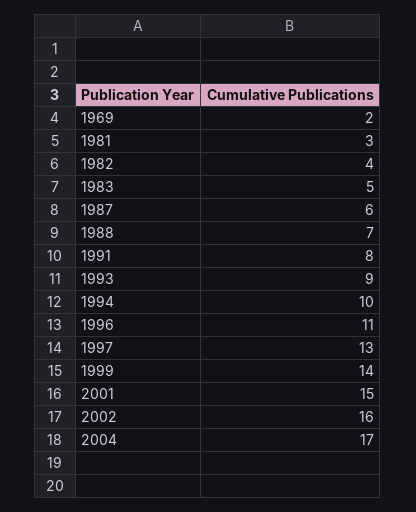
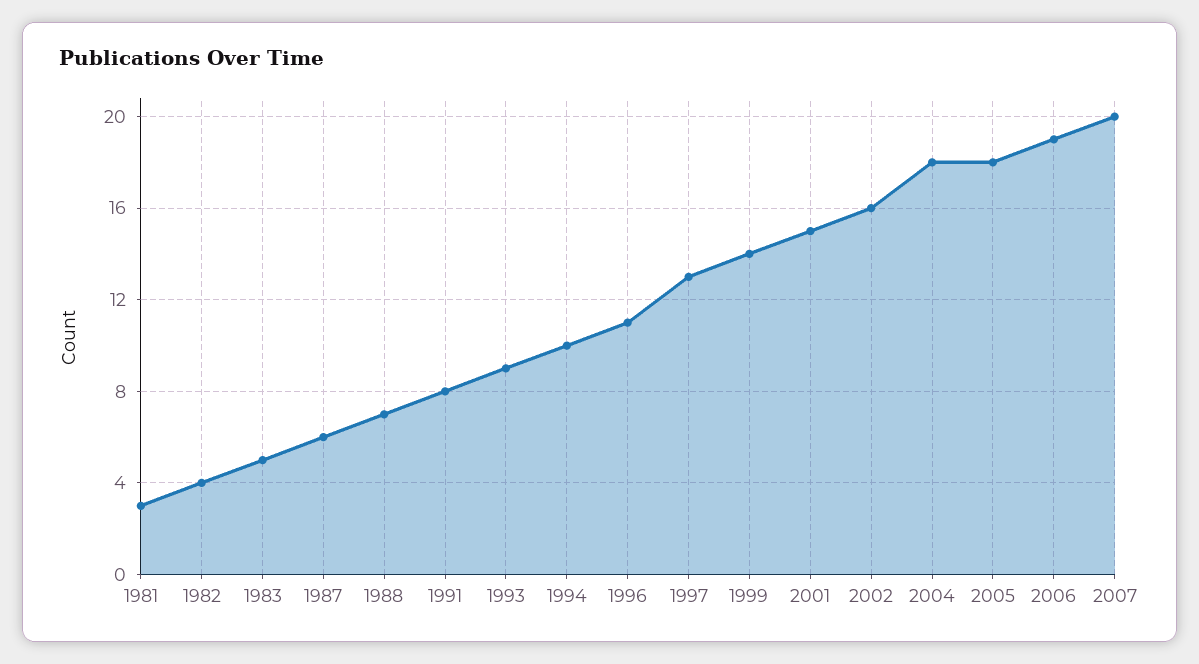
1969: 2 -> none
2004: 17 -> 18
2005: none -> 18
2006: none -> 19
2007: none -> 20

